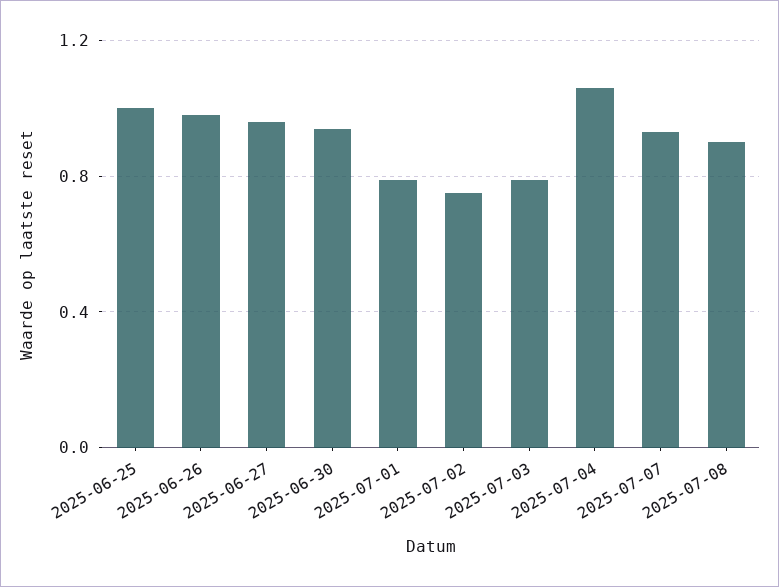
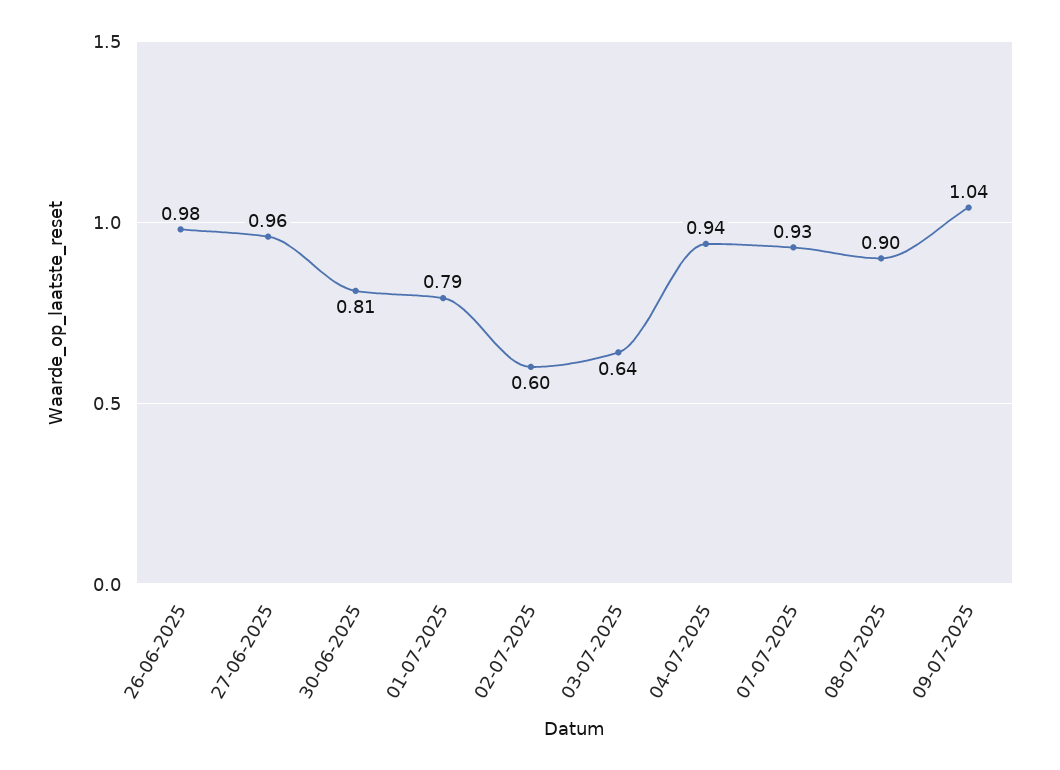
2025-06-25: 1 -> none
2025-06-30: 0.95 -> 0.81
2025-07-02: 0.75 -> 0.6
2025-07-03: 0.8 -> 0.64
2025-07-04: 1.05 -> 0.94
09-07-2025: none -> 1.04

